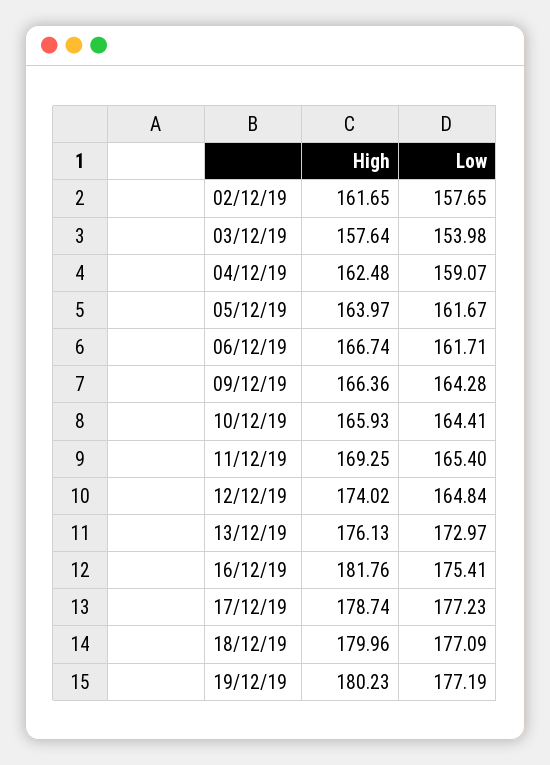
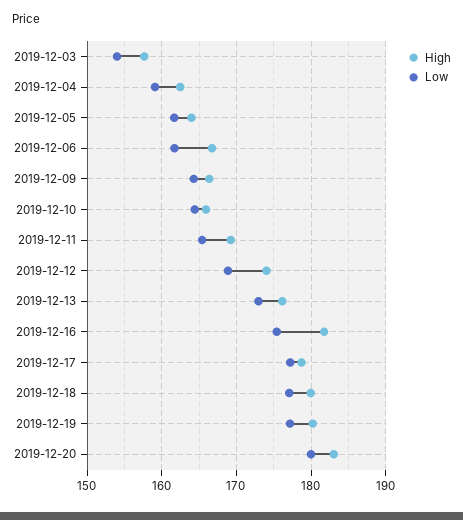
High, 02/12/19: 161.65 -> none
Low, 02/12/19: 157.65 -> none
Low, 12/12/19: 164.84 -> 169
High, 2019-12-20: none -> 183
Low, 2019-12-20: none -> 180

